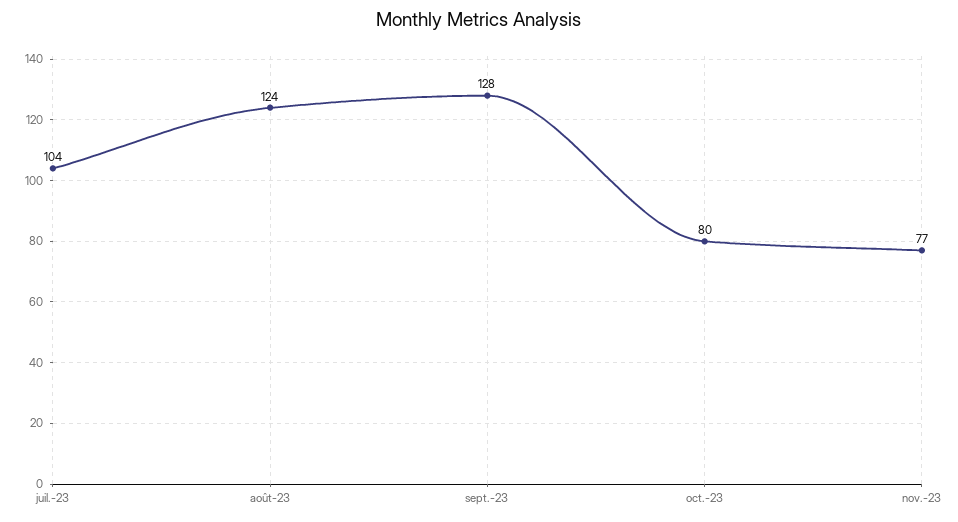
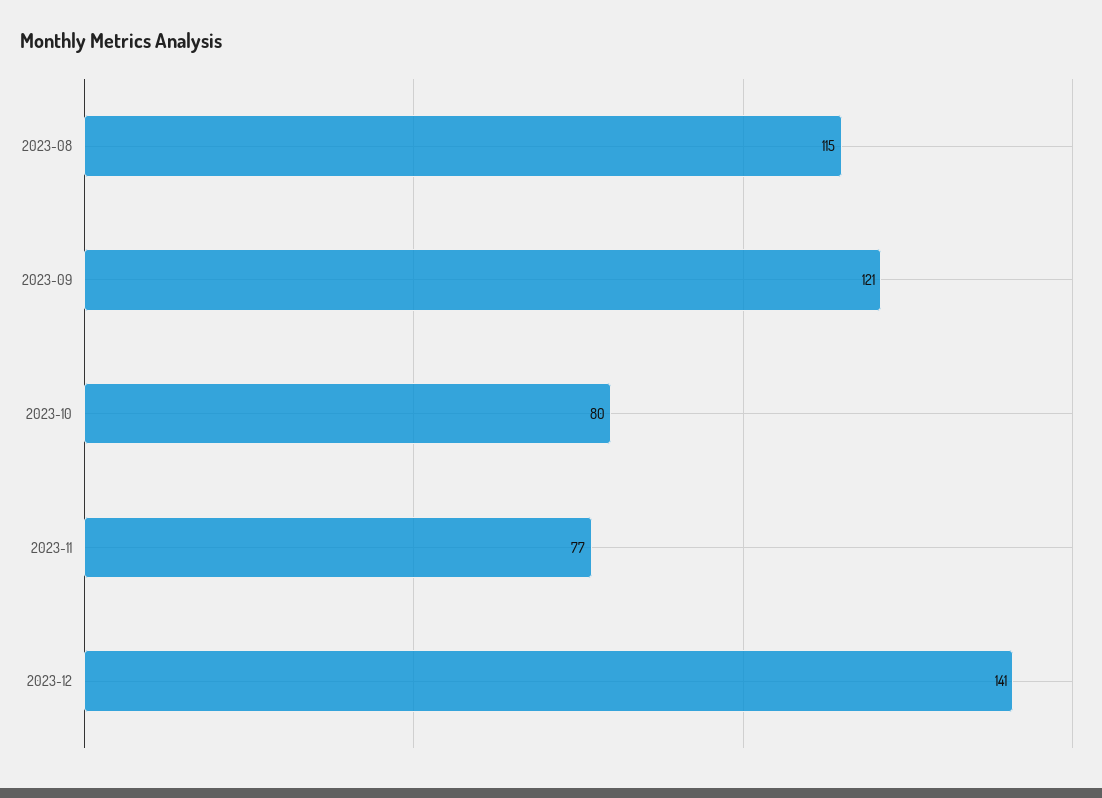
juil.-23: 104 -> none
août-23: 124 -> 115
sept.-23: 128 -> 121
2023-12: none -> 141

